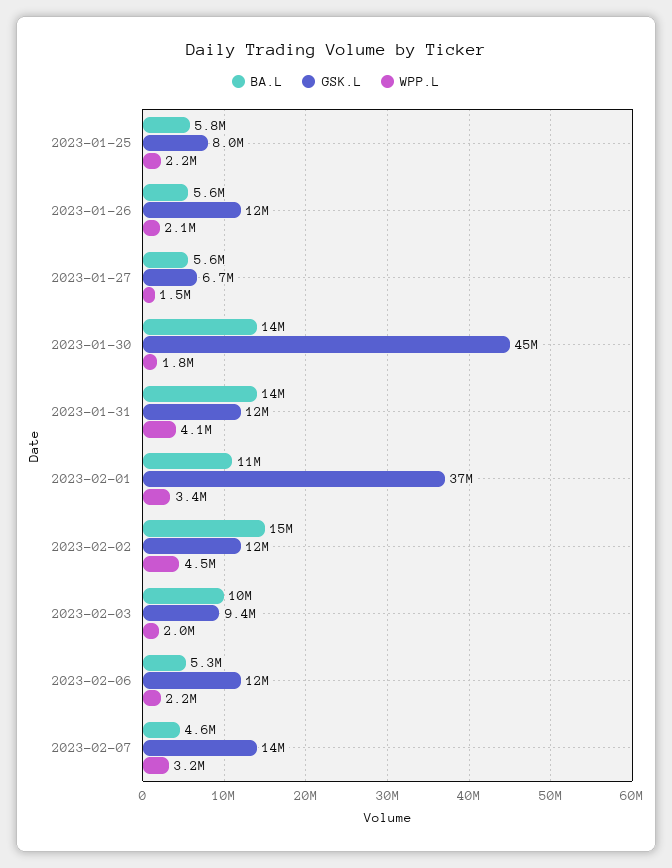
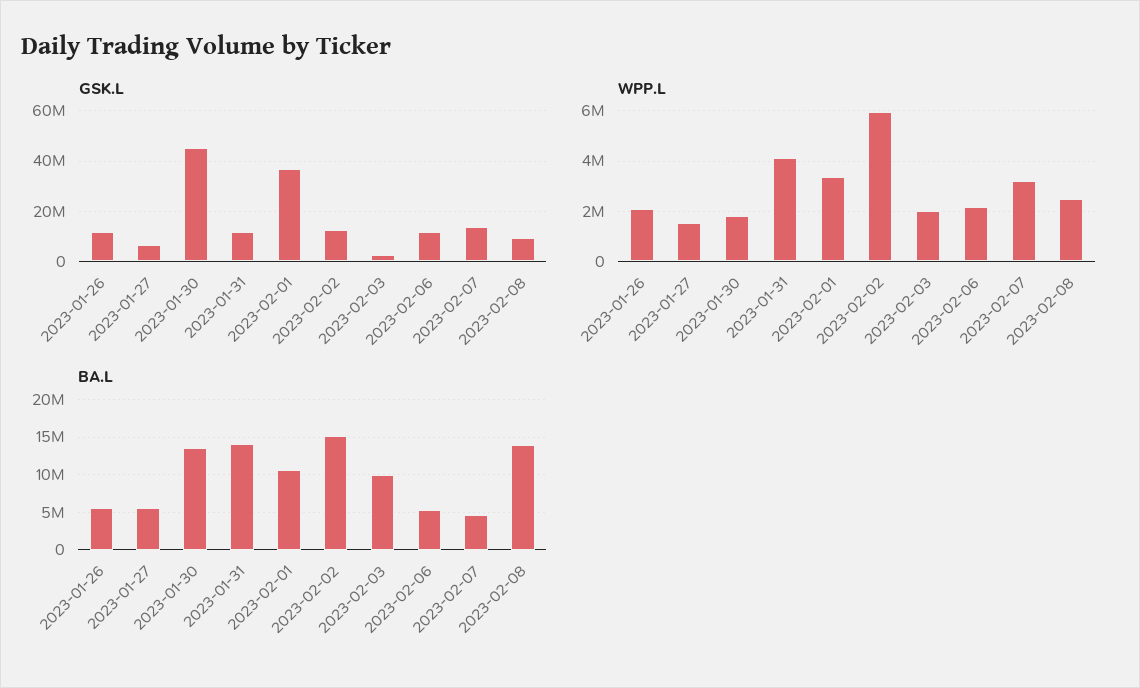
BA.L, 2023-01-25: 5800000 -> none
GSK.L, 2023-01-25: 8000000 -> none
WPP.L, 2023-01-25: 2200000 -> none
WPP.L, 2023-02-02: 4500000 -> 6000000
GSK.L, 2023-02-03: 9400000 -> 2500000
GSK.L, 2023-02-08: none -> 10000000
WPP.L, 2023-02-08: none -> 2500000
BA.L, 2023-02-08: none -> 14000000

